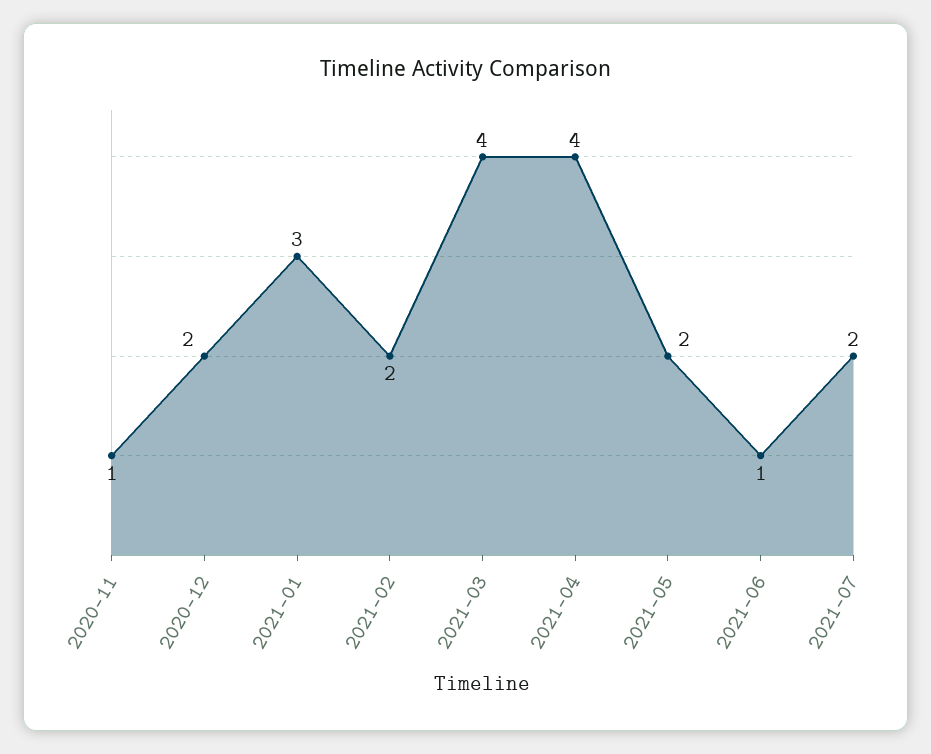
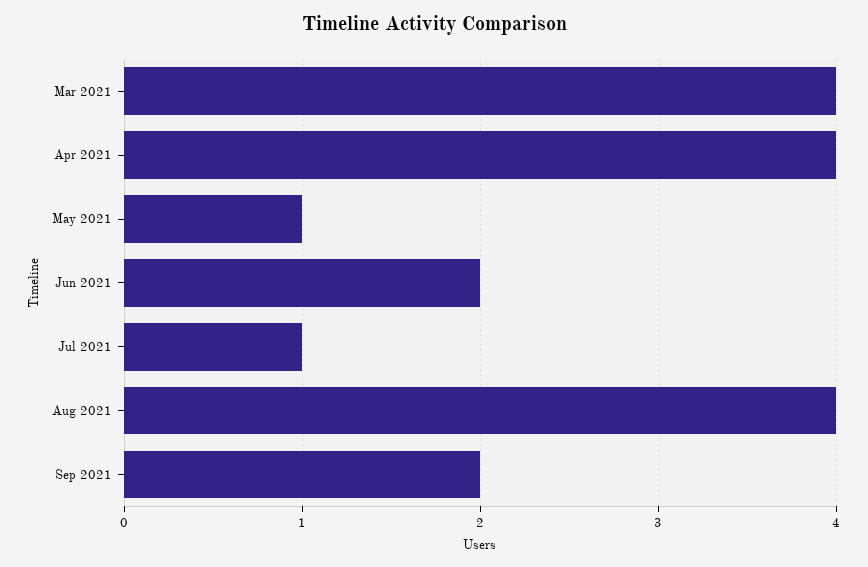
2020-11: 1 -> none
2020-12: 2 -> none
2021-01: 3 -> none
2021-02: 2 -> none
2021-05: 2 -> 1
2021-06: 1 -> 2
2021-07: 2 -> 1
Aug 2021: none -> 4
Sep 2021: none -> 2

